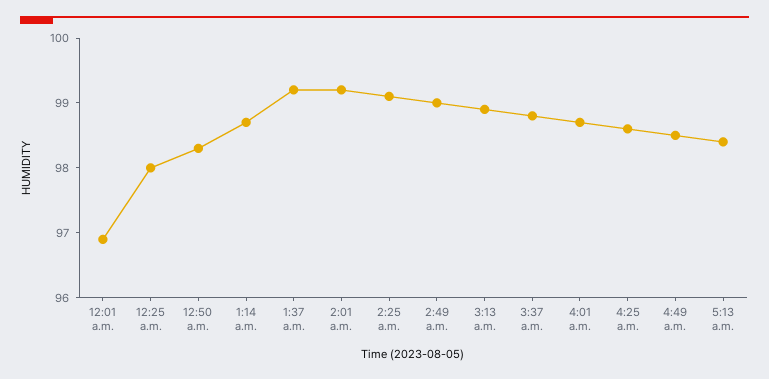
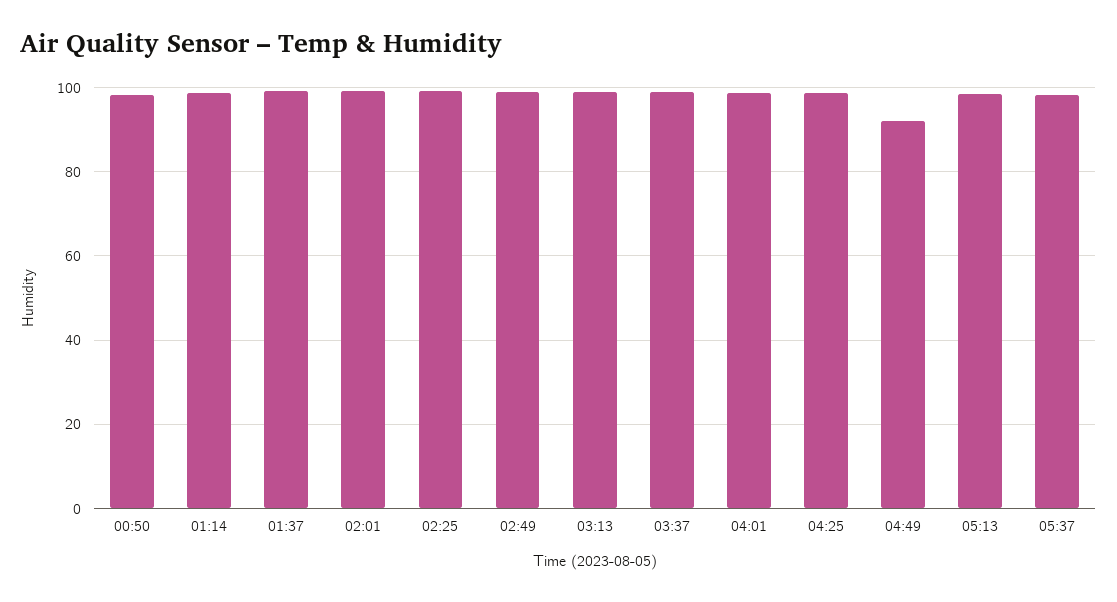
12:01 a.m.: 97 -> none
12:25 a.m.: 98 -> none
4:49 a.m.: 98.5 -> 92
05:37: none -> 98

